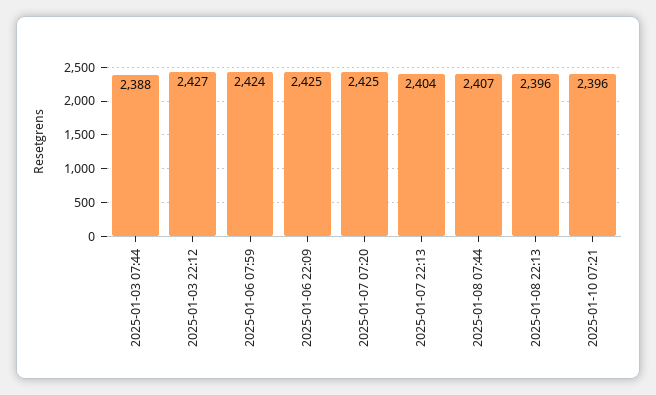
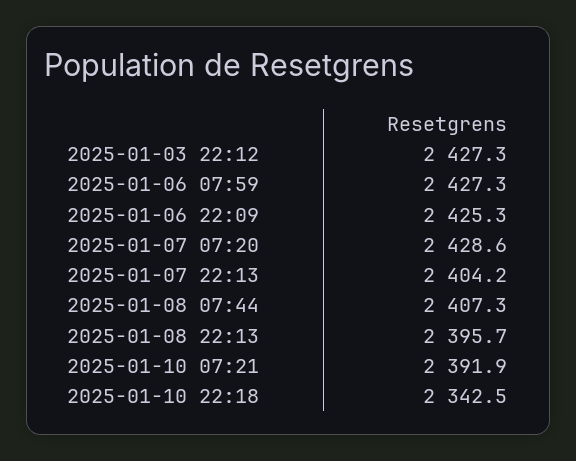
2025-01-03 07:44: 2388 -> none
2025-01-06 07:59: 2424 -> 2427.3
2025-01-07 07:20: 2425 -> 2428.6
2025-01-10 07:21: 2396 -> 2391.9
2025-01-10 22:18: none -> 2342.5

